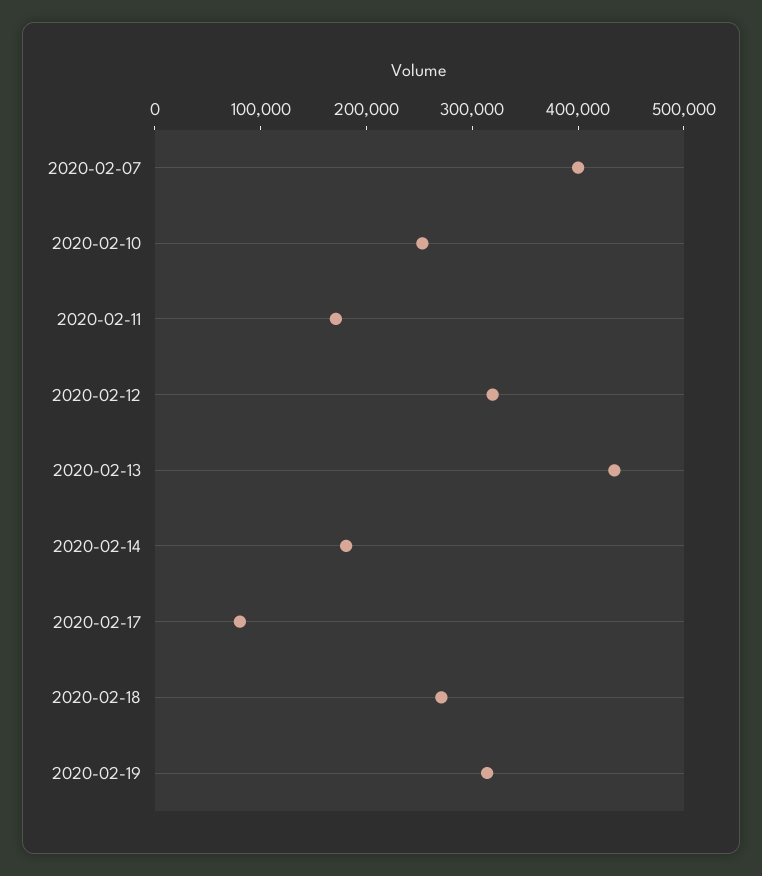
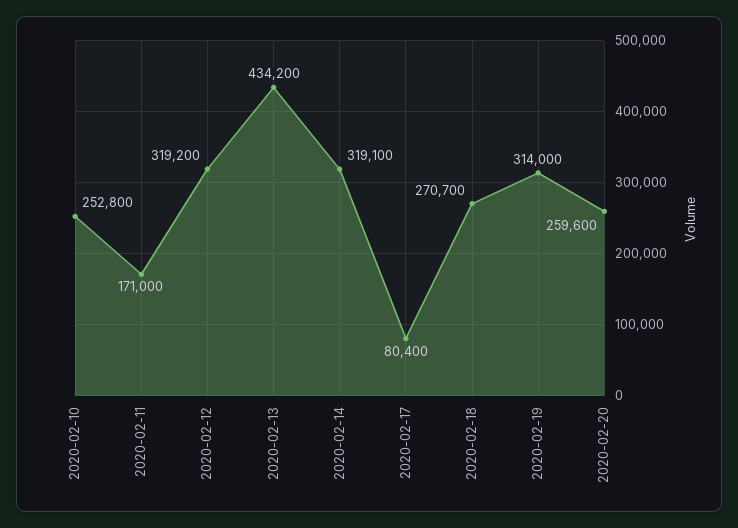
2020-02-07: 400000 -> none
2020-02-14: 180000 -> 319100
2020-02-20: none -> 259600

